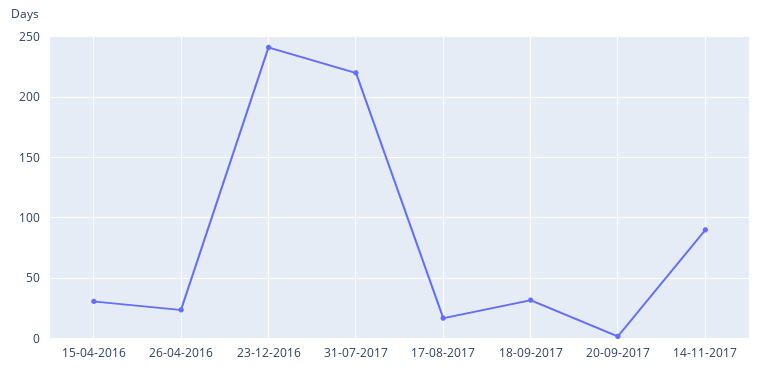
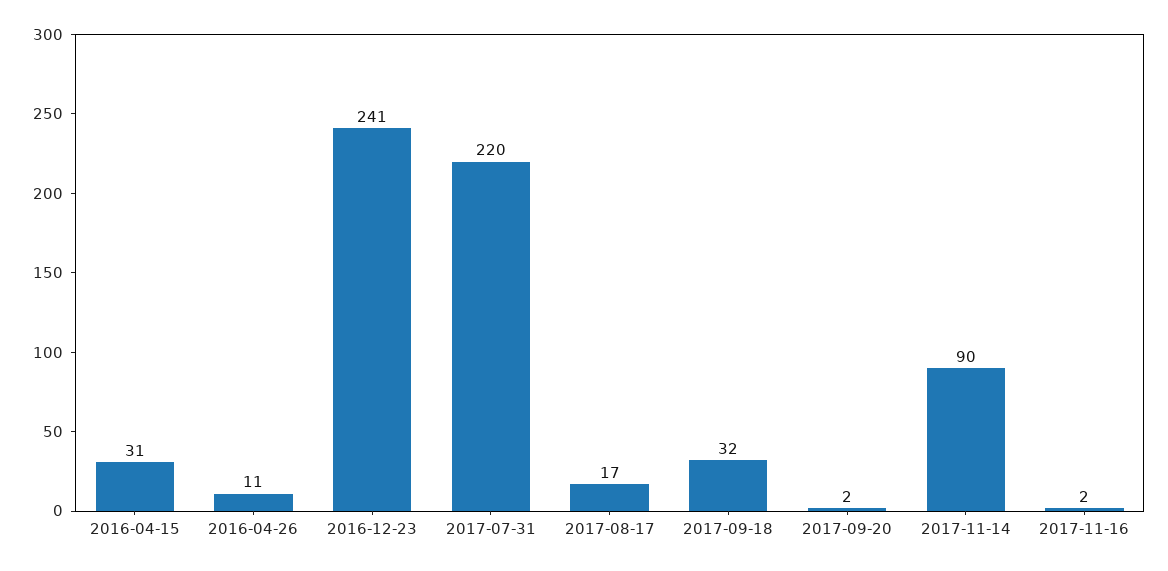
26-04-2016: 25 -> 11
2017-11-16: none -> 2

